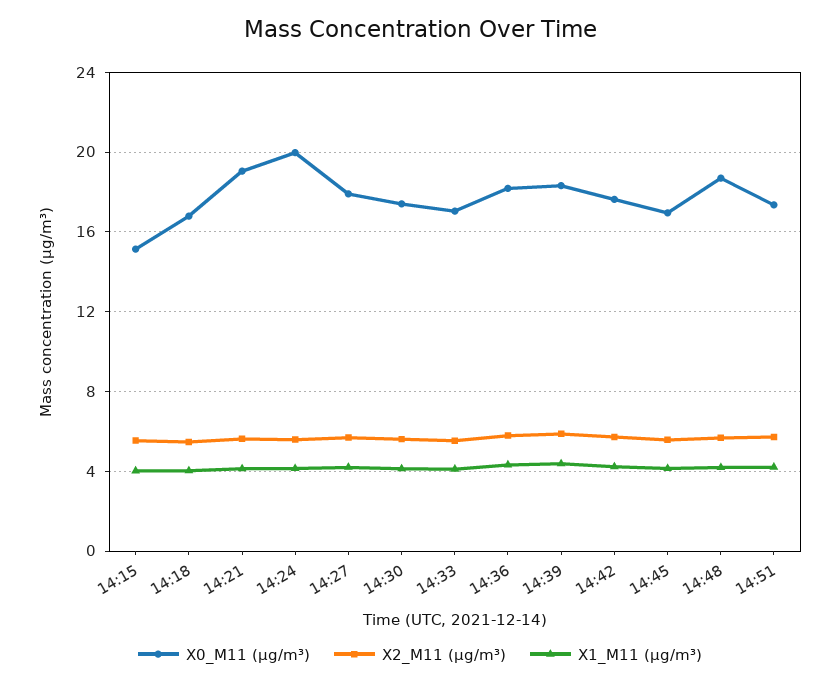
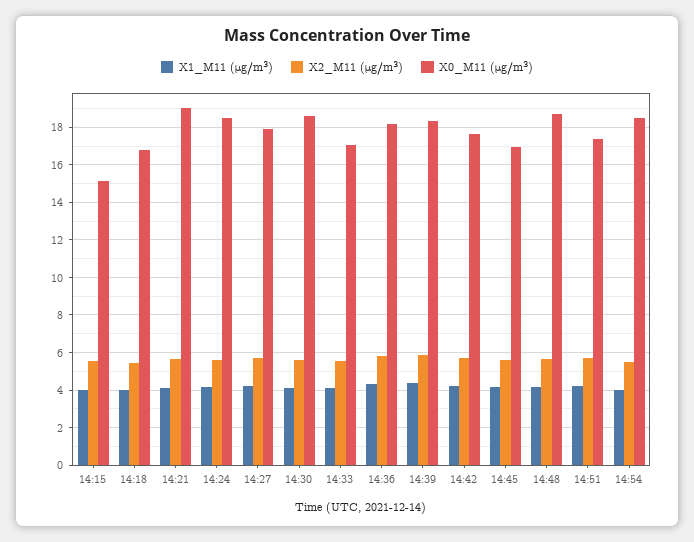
X0_M11 (μg/m³), 14:24: 20 -> 18.5
X0_M11 (μg/m³), 14:30: 17.5 -> 18.5
X1_M11 (μg/m³), 14:54: none -> 4
X2_M11 (μg/m³), 14:54: none -> 5.5
X0_M11 (μg/m³), 14:54: none -> 18.5

